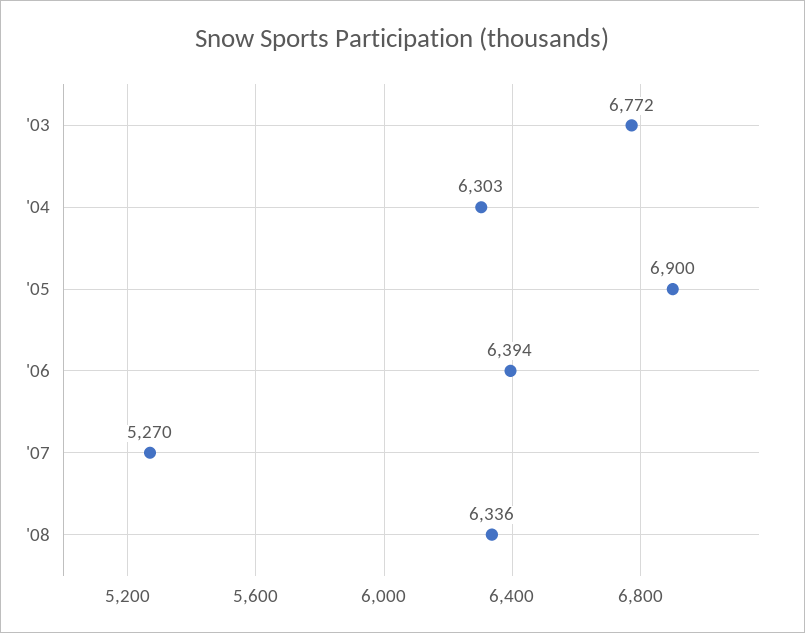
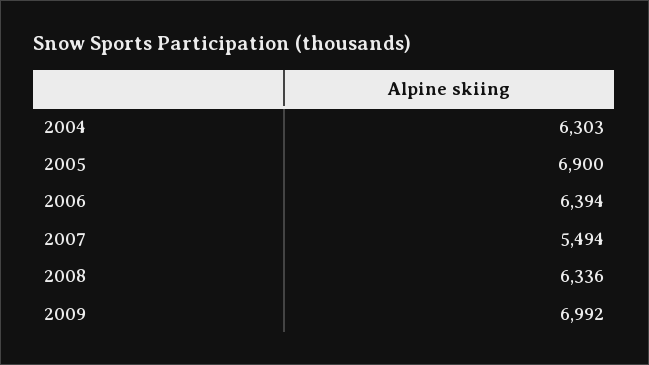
'03: 6772 -> none
'07: 5270 -> 5494
2009: none -> 6992

